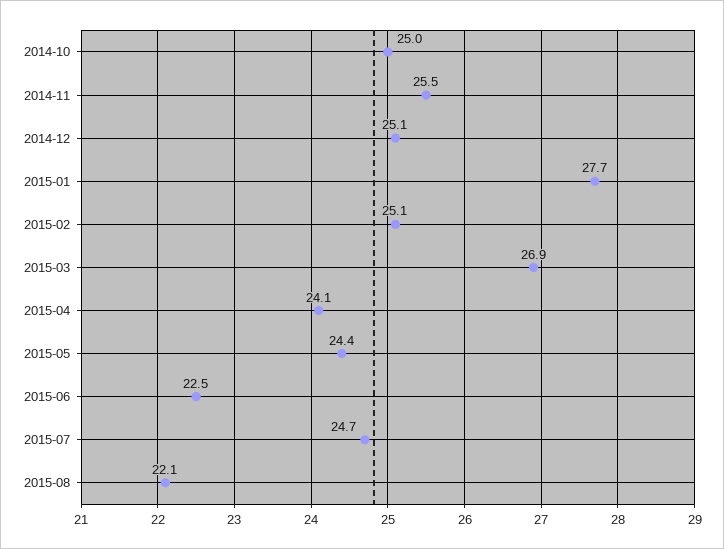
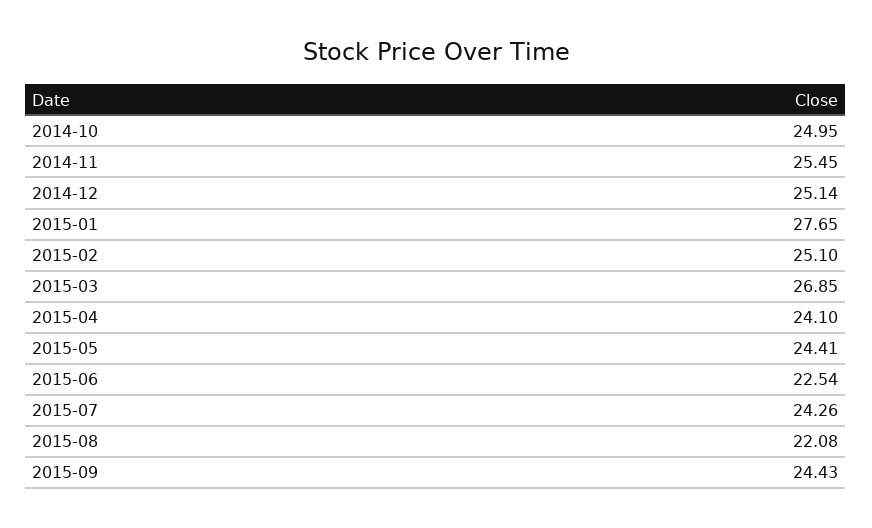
2015-07: 24.7 -> 24.26
2015-09: none -> 24.43

